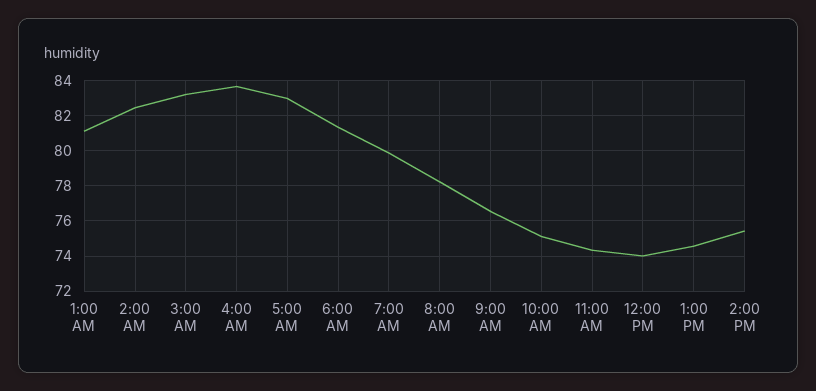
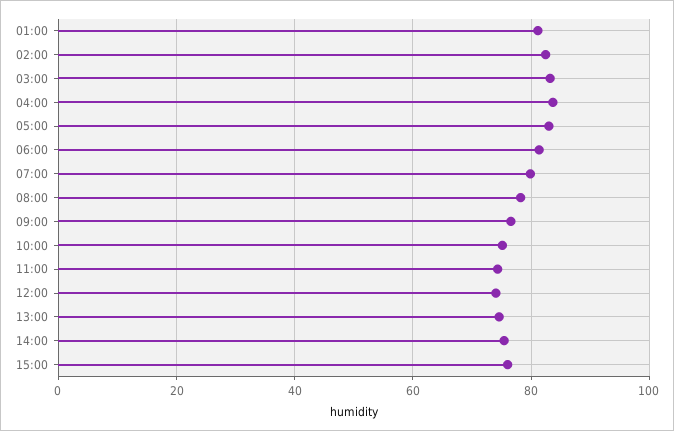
15:00: none -> 76

